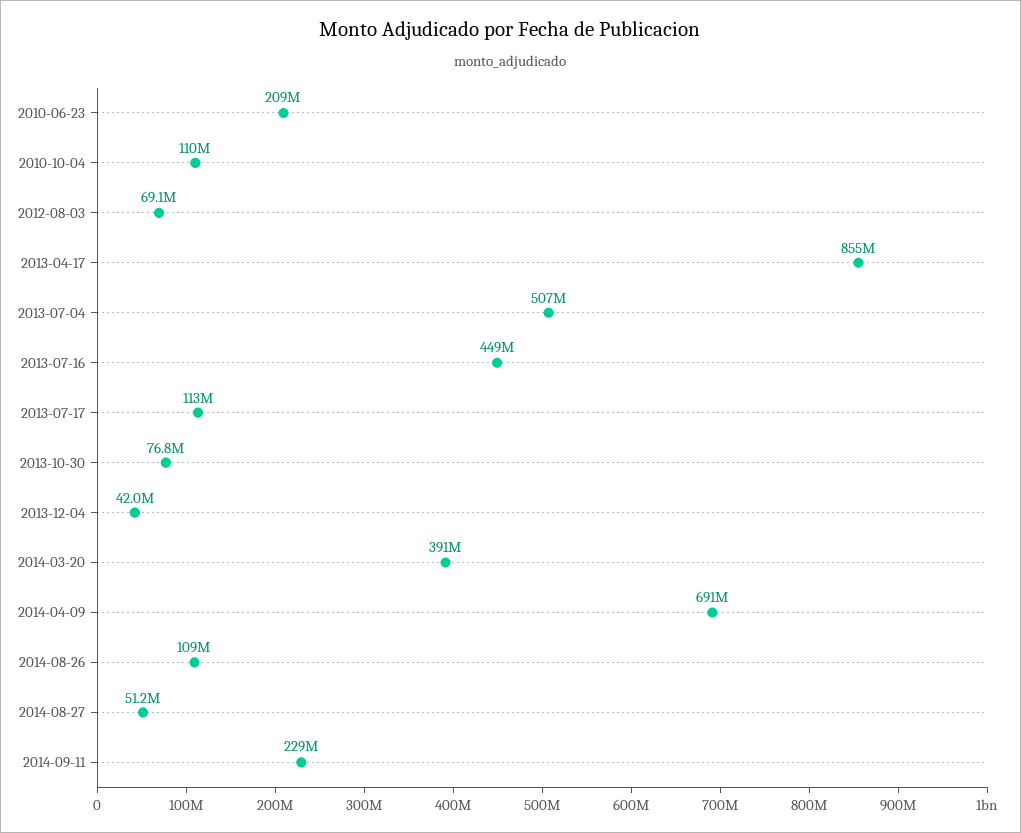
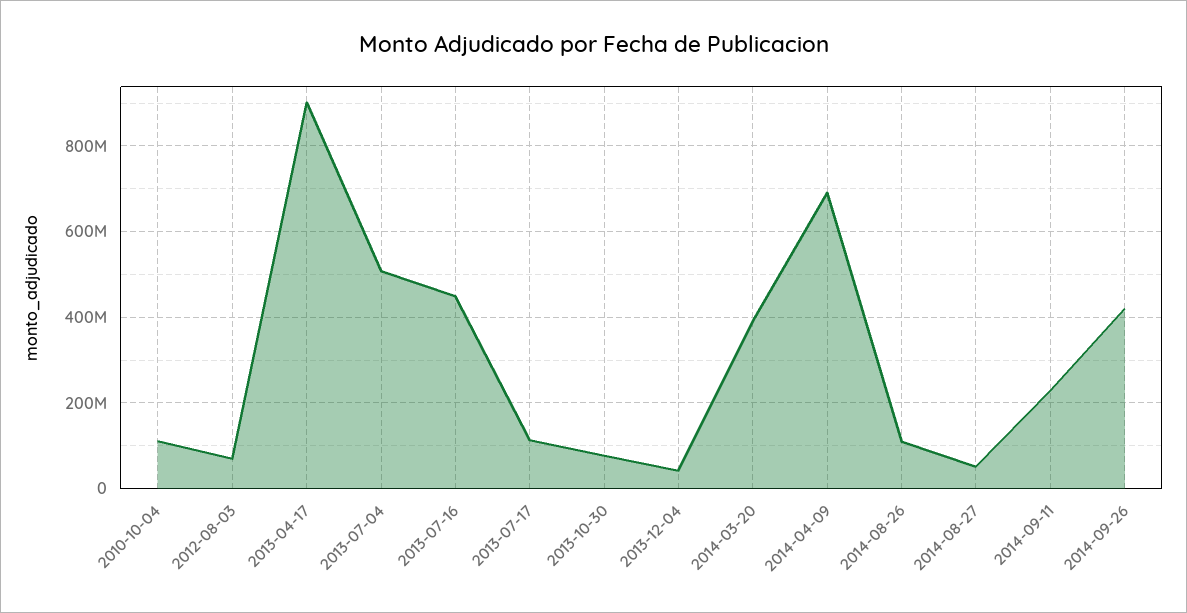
2010-06-23: 209000000 -> none
2013-04-17: 855000000 -> 900000000
2014-09-26: none -> 420000000

